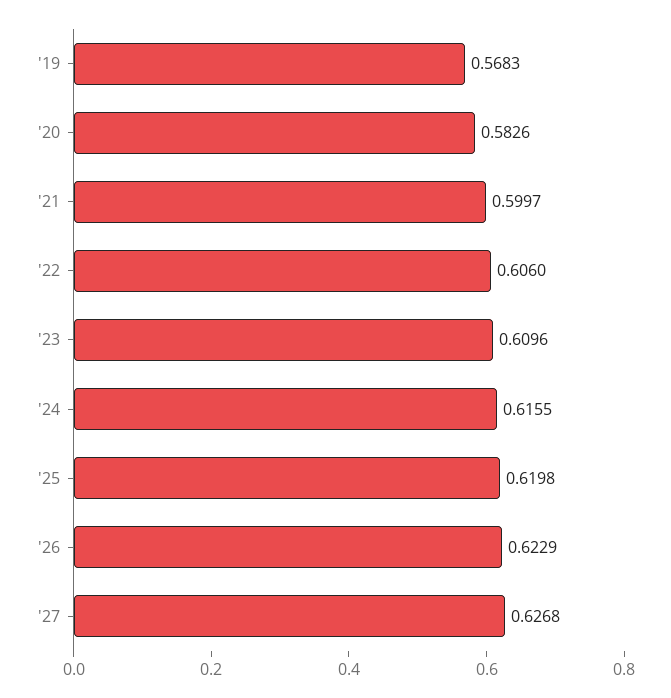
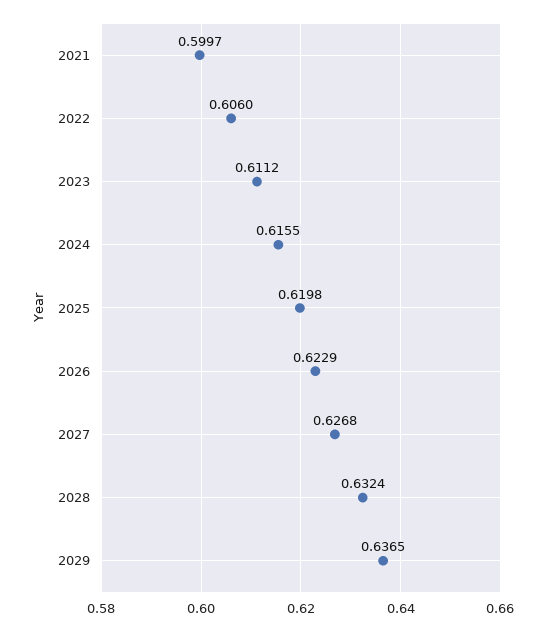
'19: 0.5683 -> none
'20: 0.5826 -> none
'23: 0.6096 -> 0.6112
2028: none -> 0.6324
2029: none -> 0.6365

